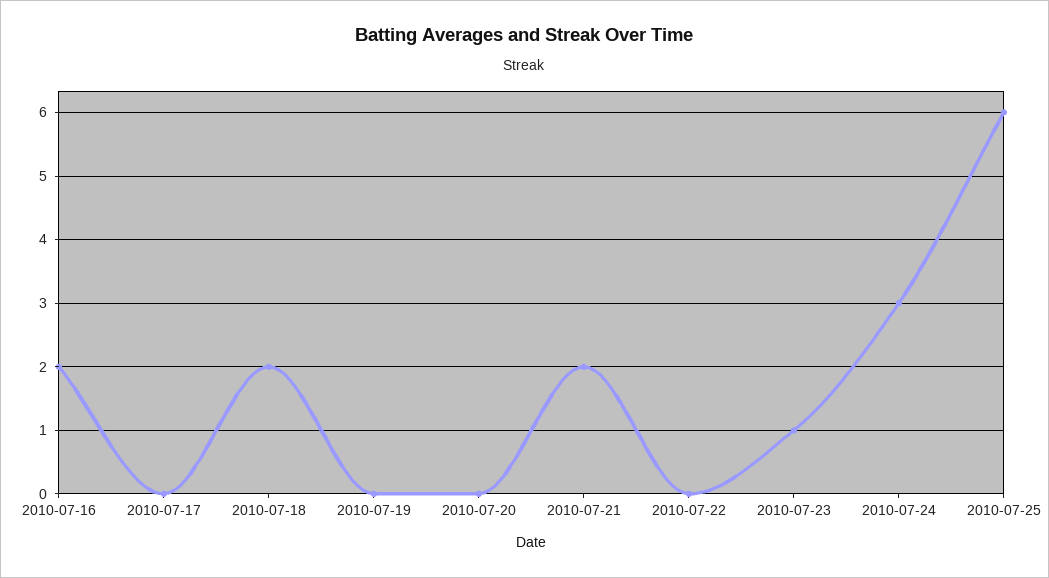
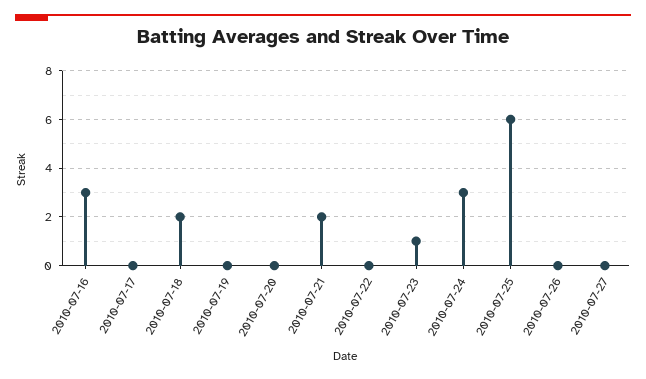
2010-07-16: 2 -> 3
2010-07-26: none -> 0
2010-07-27: none -> 0

